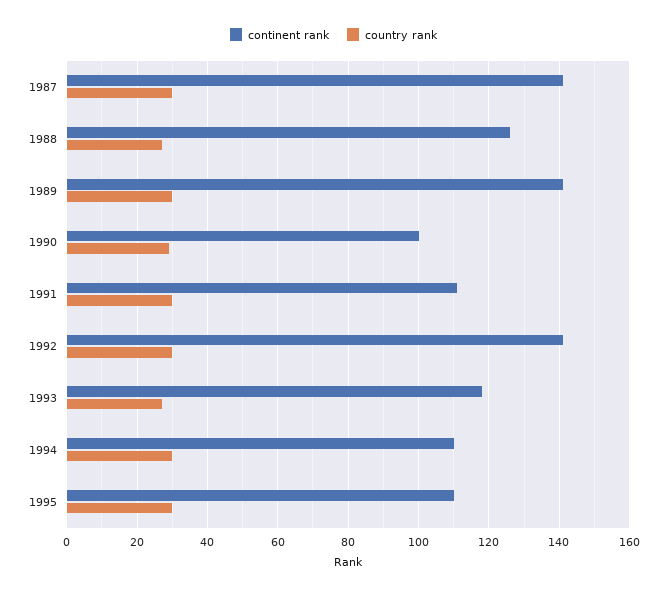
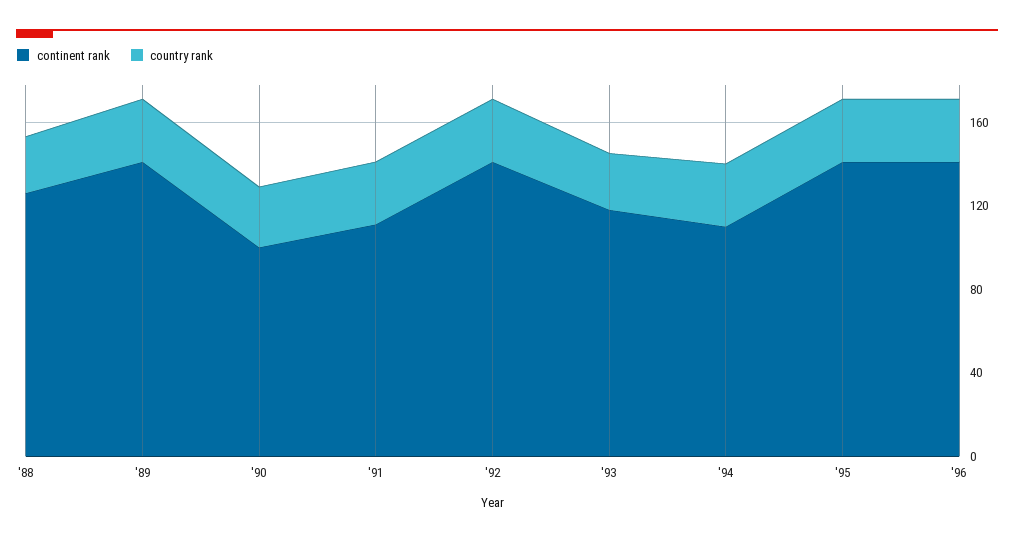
continent rank, 1987: 140 -> none
country rank, 1987: 30 -> none
continent rank, 1995: 110 -> 140
continent rank, '96: none -> 140
country rank, '96: none -> 30

